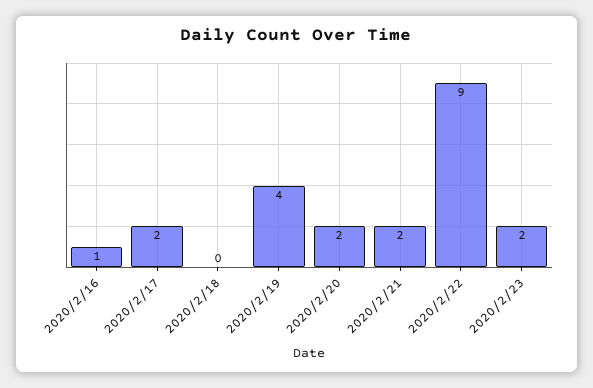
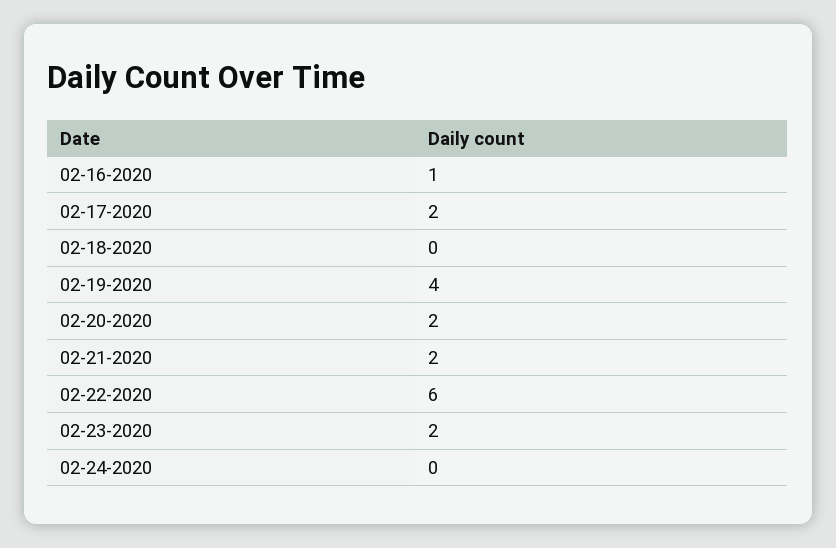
2020/2/22: 9 -> 6
02-24-2020: none -> 0

